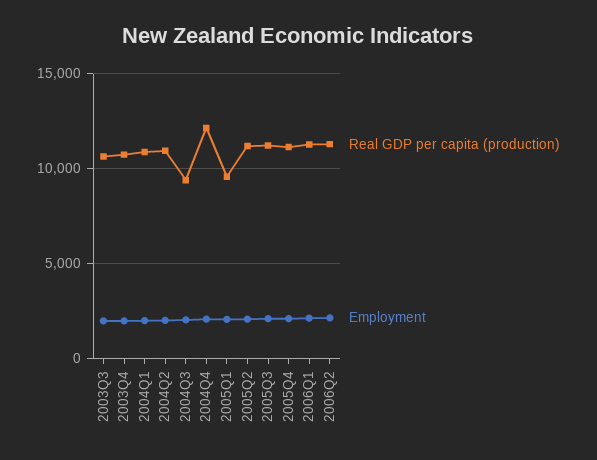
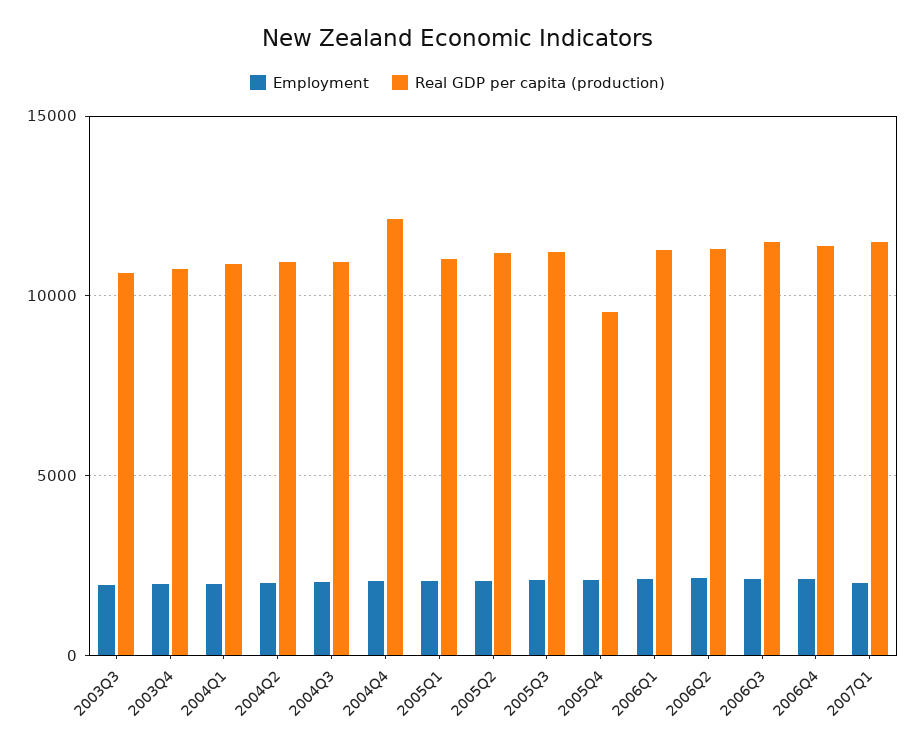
Real GDP per capita (production), 2004Q3: 9500 -> 11000
Real GDP per capita (production), 2005Q1: 9500 -> 11000
Real GDP per capita (production), 2005Q4: 11000 -> 9500
Employment, 2006Q3: none -> 2000
Real GDP per capita (production), 2006Q3: none -> 11500
Employment, 2006Q4: none -> 2000
Real GDP per capita (production), 2006Q4: none -> 11500
Employment, 2007Q1: none -> 2000
Real GDP per capita (production), 2007Q1: none -> 11500

